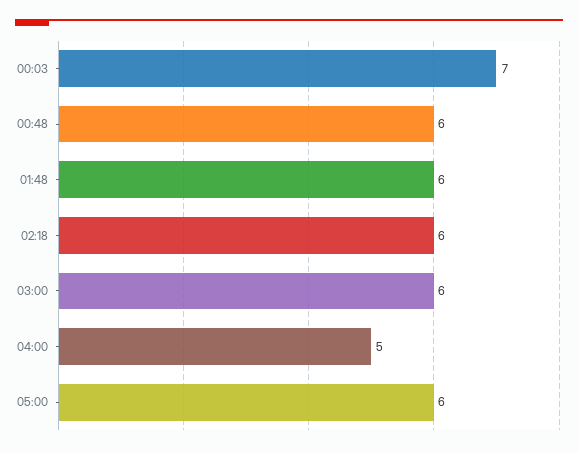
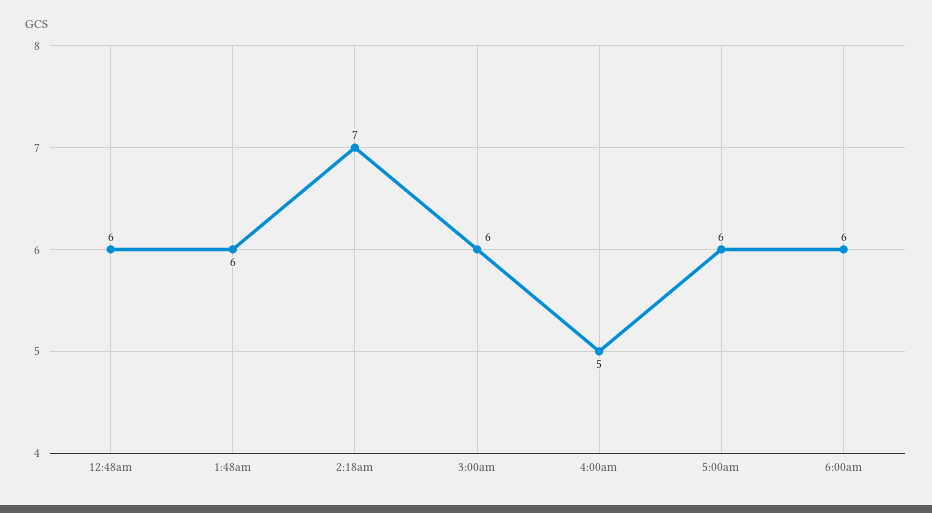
00:03: 7 -> none
02:18: 6 -> 7
6:00am: none -> 6

